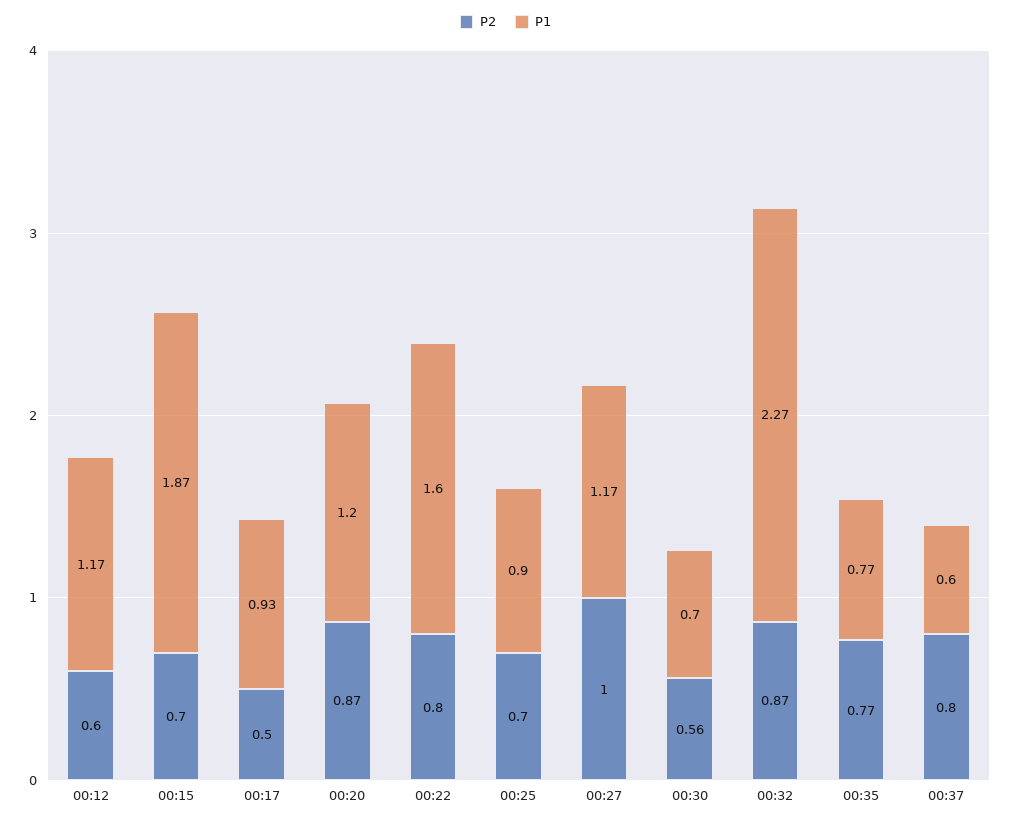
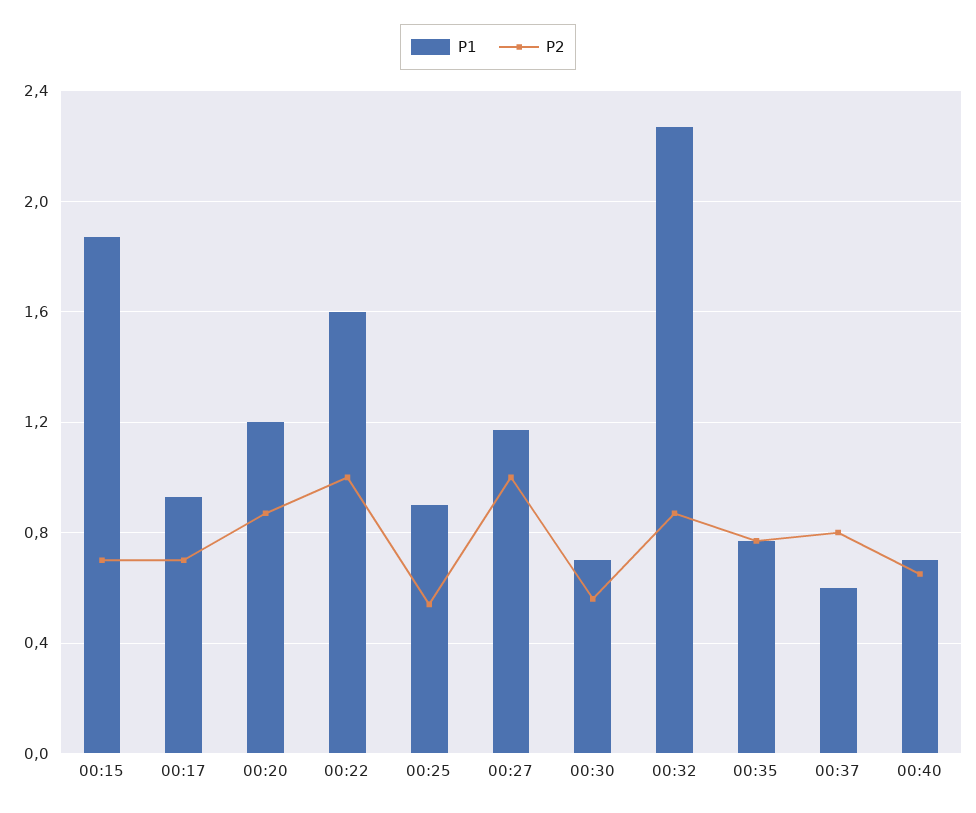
P2, 00:12: 0.6 -> none
P1, 00:12: 1.17 -> none
P2, 00:17: 0.5 -> 0.7
P2, 00:22: 0.8 -> 1
P2, 00:25: 0.7 -> 0.55
P1, 00:40: none -> 0.7
P2, 00:40: none -> 0.65

